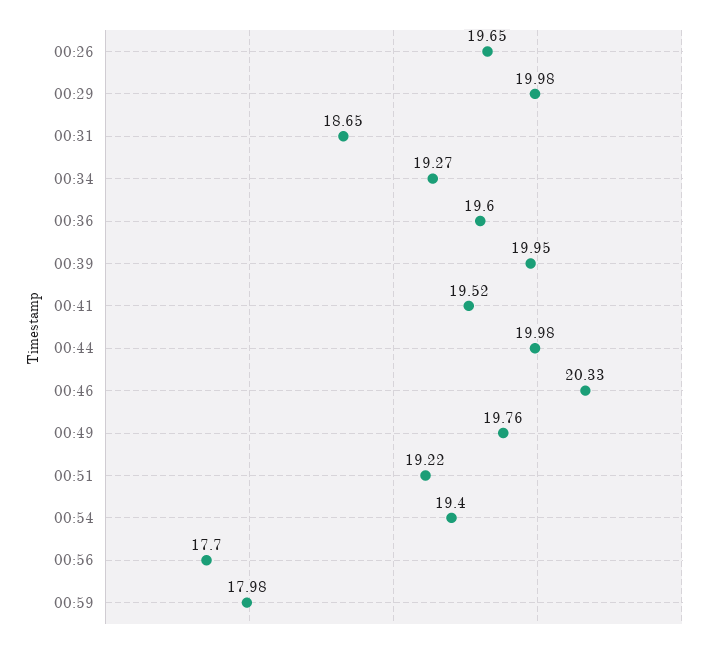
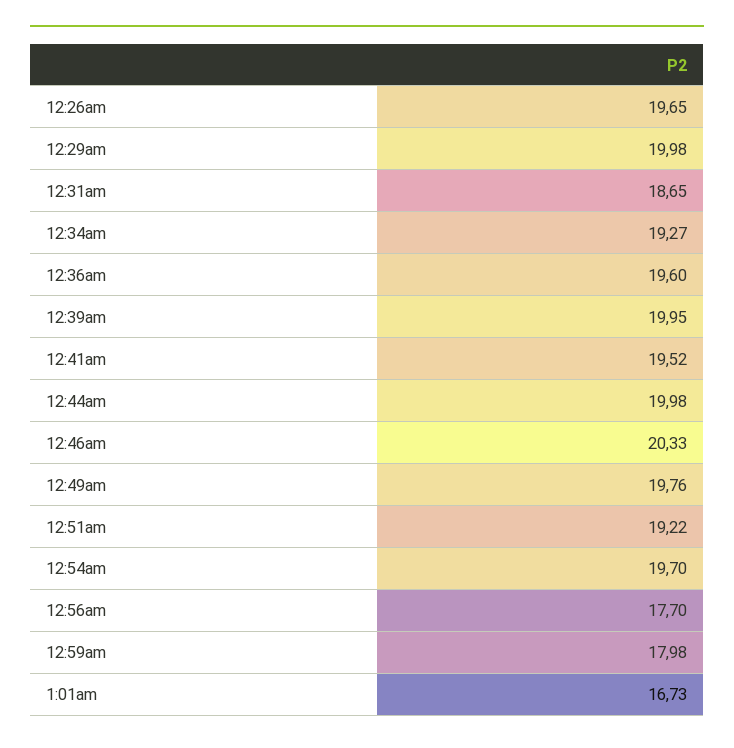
00:54: 19.4 -> 19.7
1:01am: none -> 16.73

